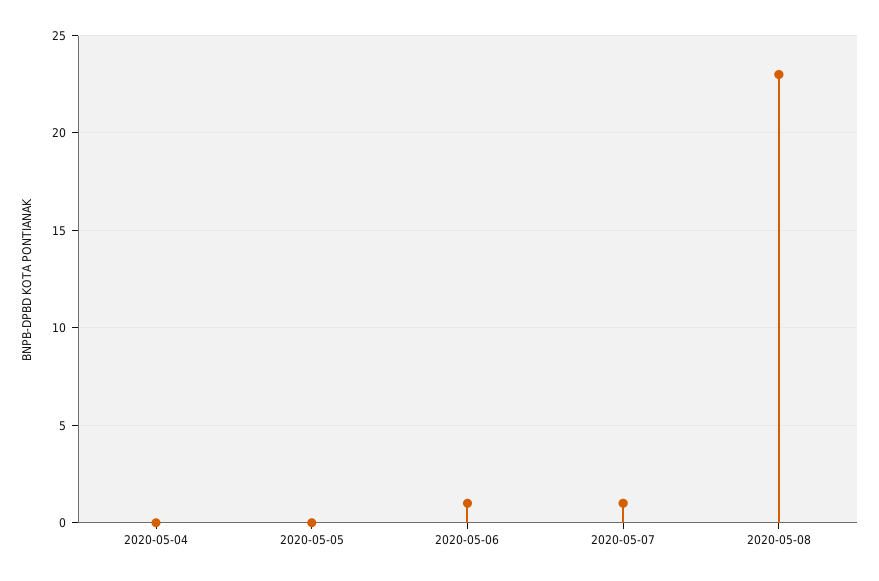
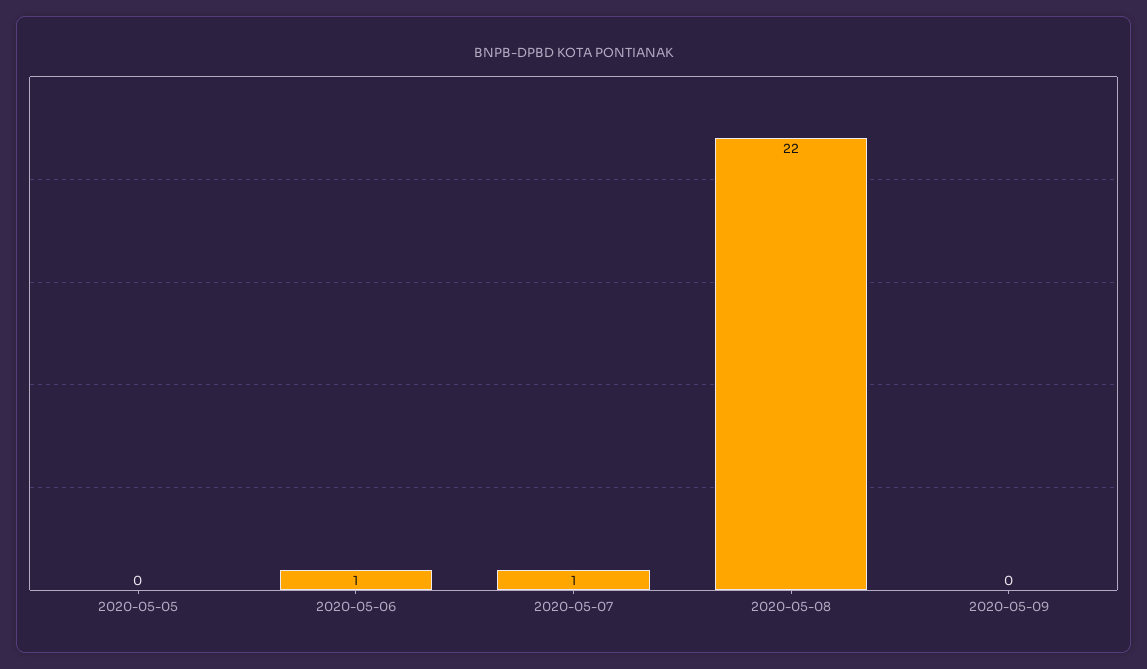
2020-05-04: 0 -> none
2020-05-08: 23 -> 22
2020-05-09: none -> 0

